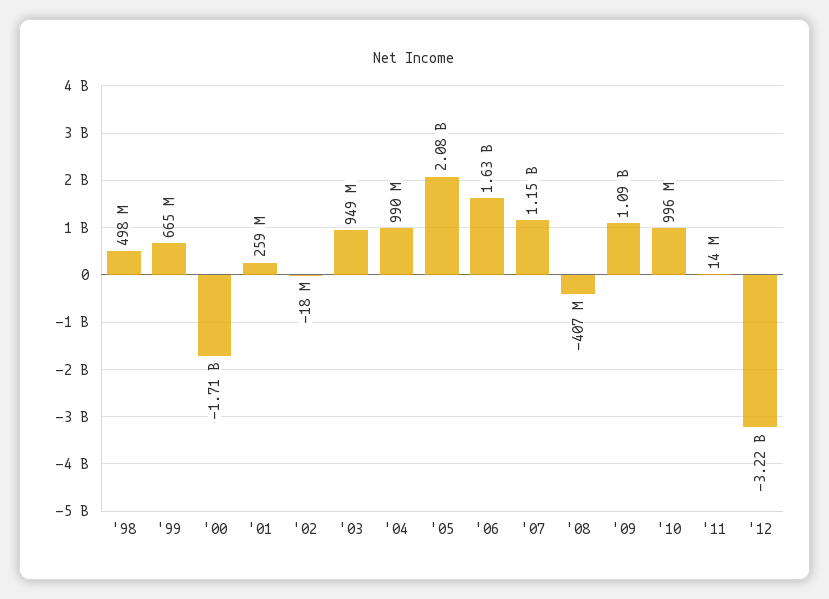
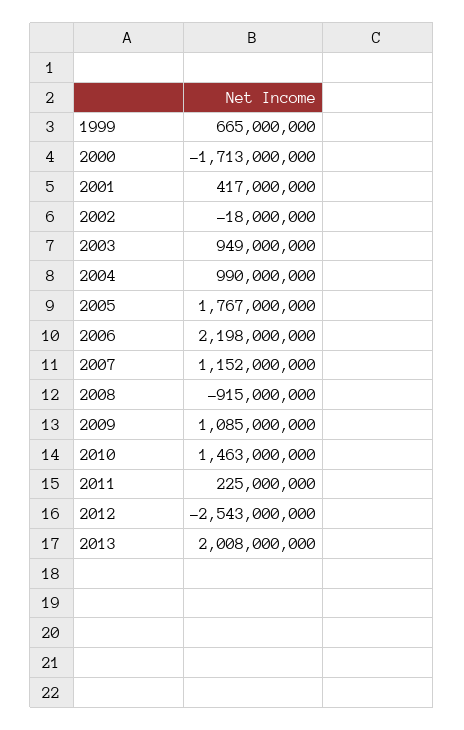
'98: 498000000 -> none
'01: 259000000 -> 417000000
'05: 2080000000 -> 1767000000
'06: 1630000000 -> 2198000000
'08: -407000000 -> -915000000
'10: 996000000 -> 1463000000
'11: 14000000 -> 225000000
'12: -3220000000 -> -2543000000
2013: none -> 2008000000

